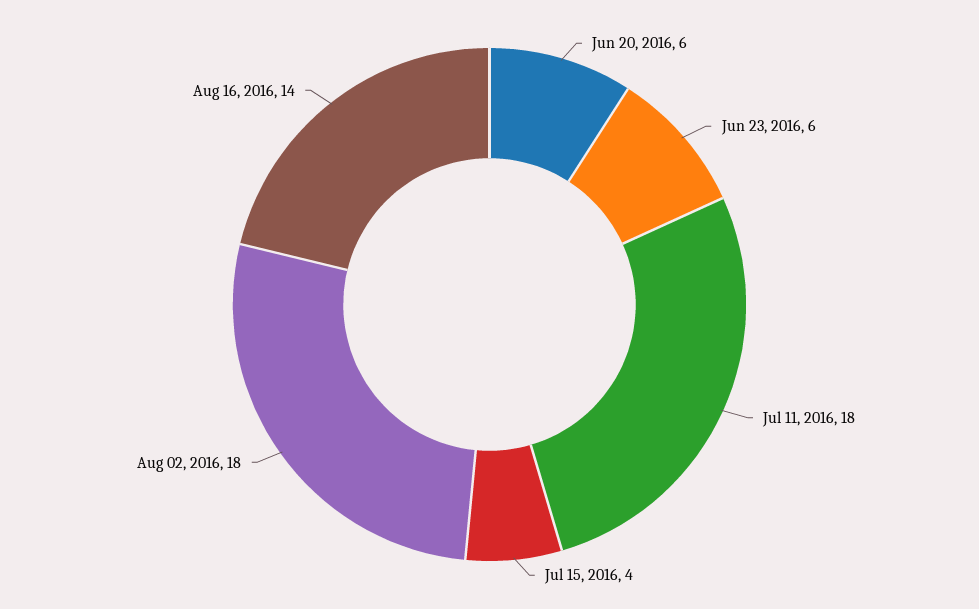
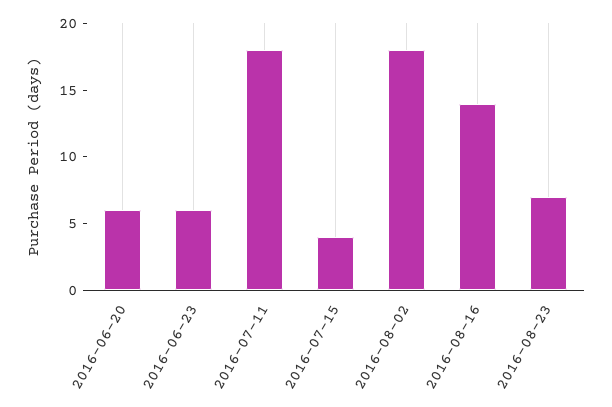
2016-08-23: none -> 7

